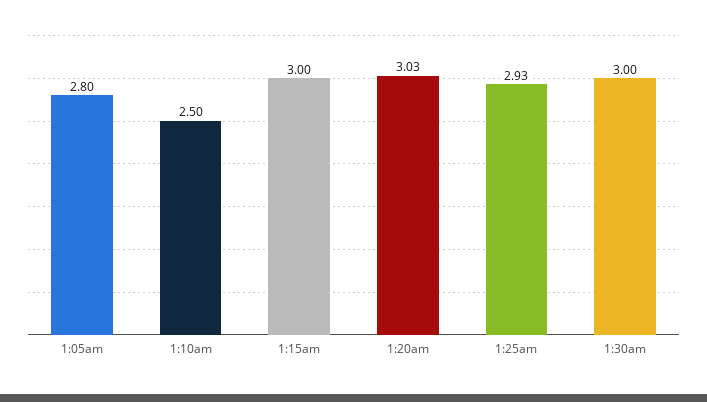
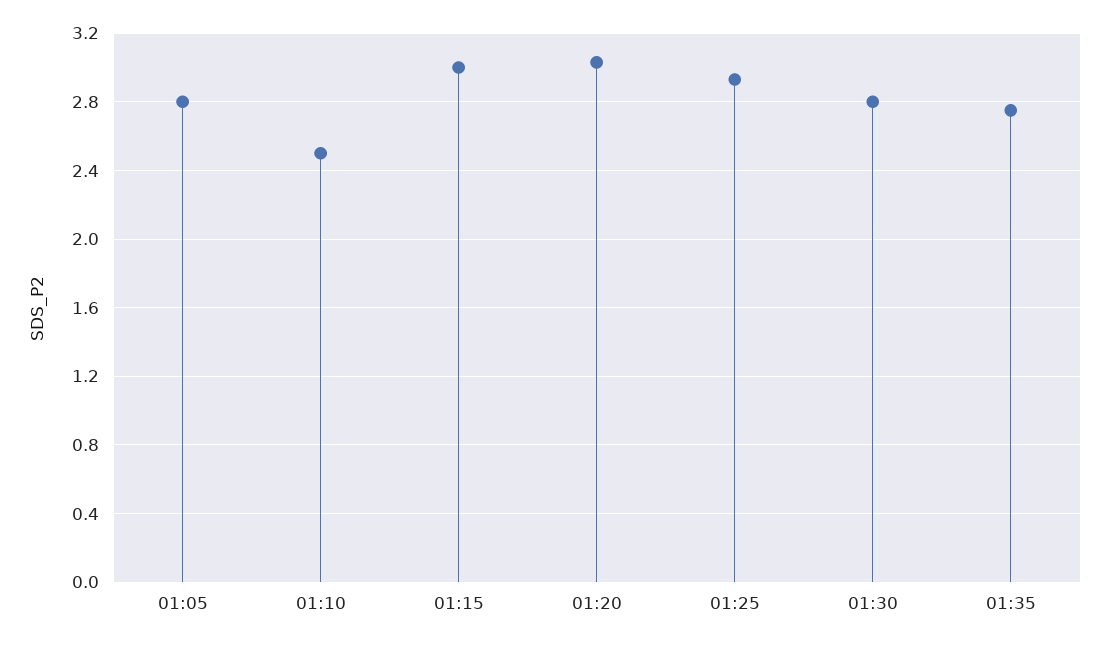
1:30am: 3 -> 2.8
01:35: none -> 2.75

